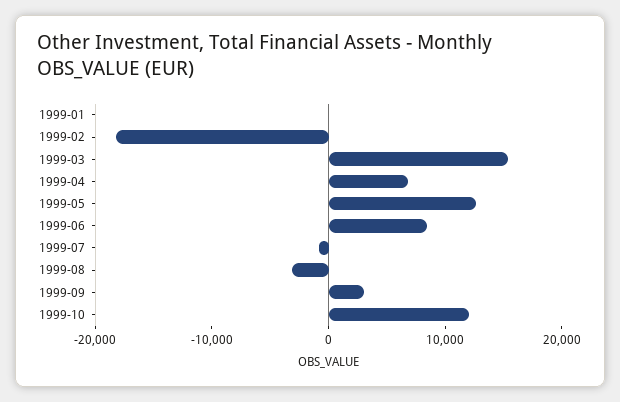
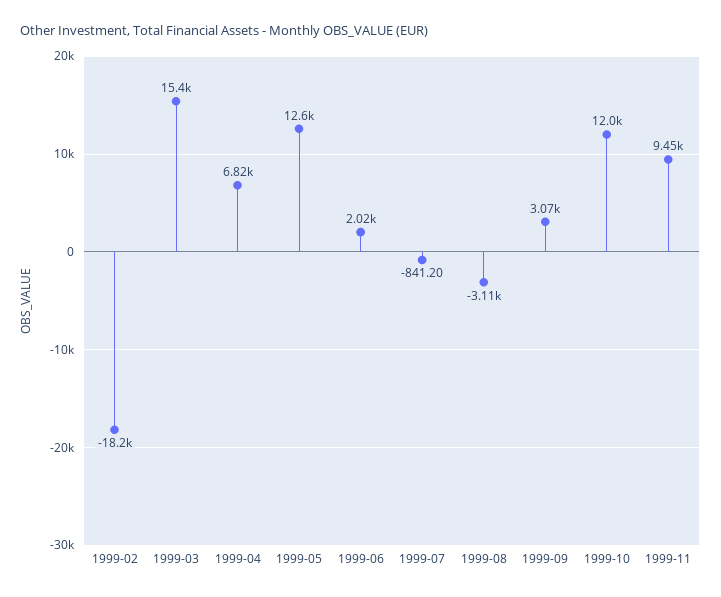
1999-01: 0 -> none
1999-06: 8000 -> 2020
1999-11: none -> 9450

